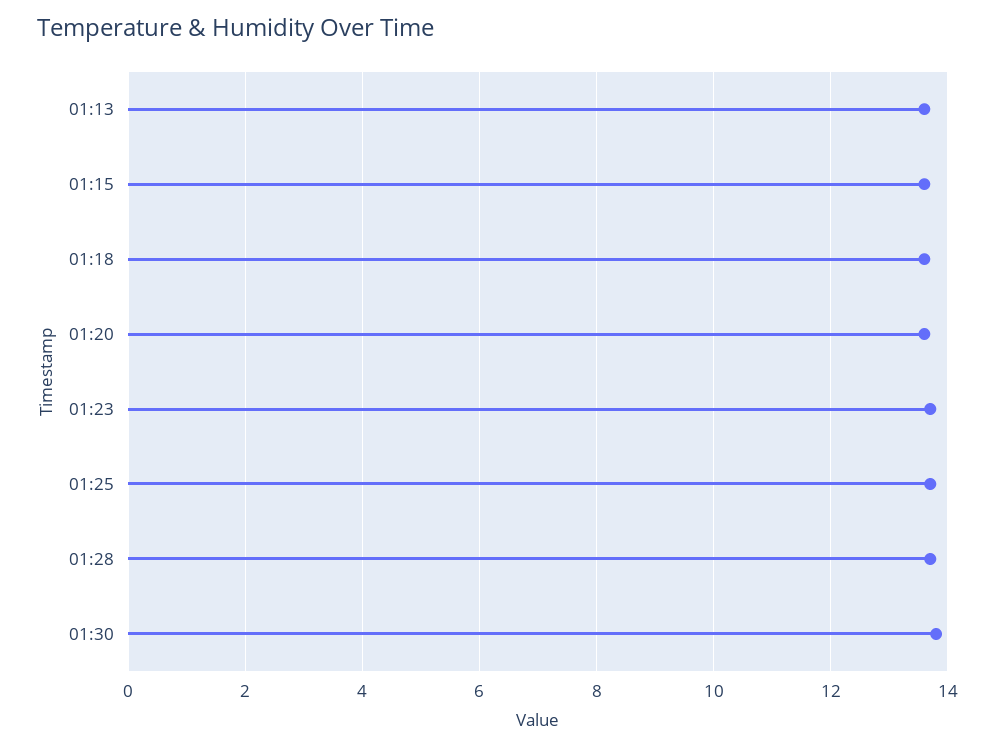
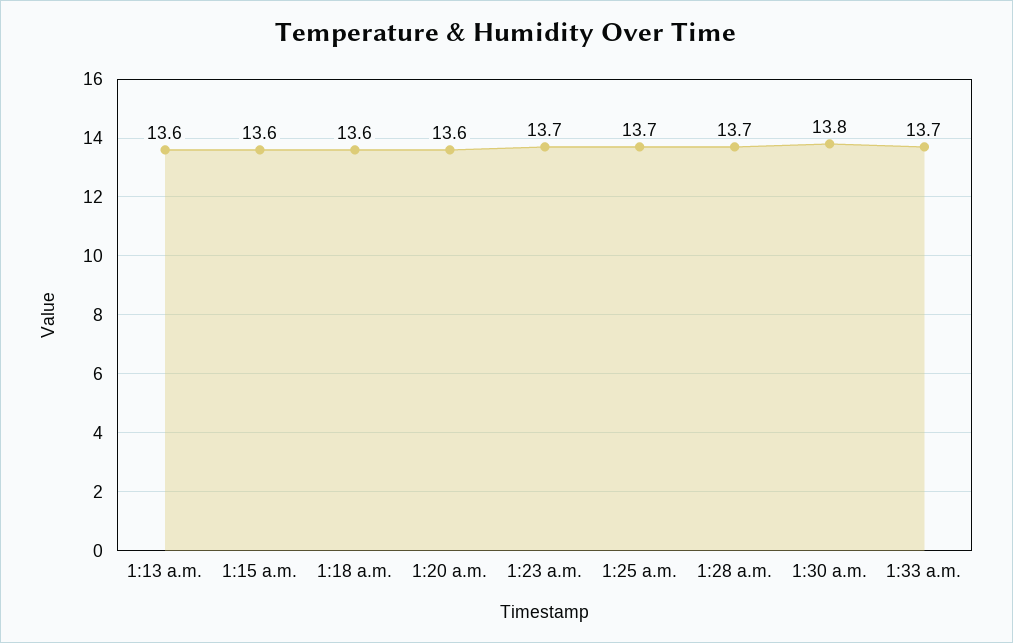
1:33 a.m.: none -> 13.7

